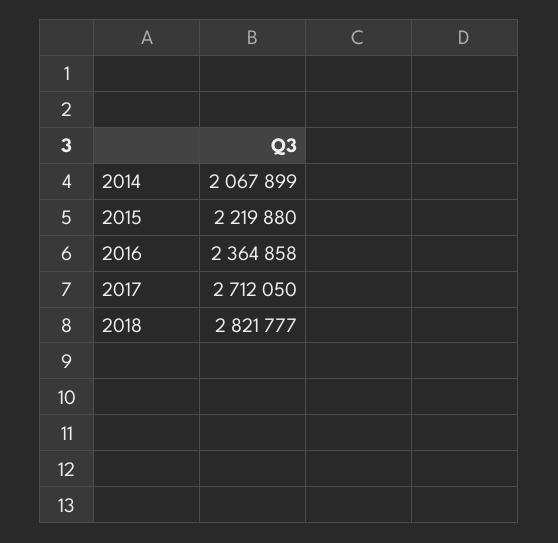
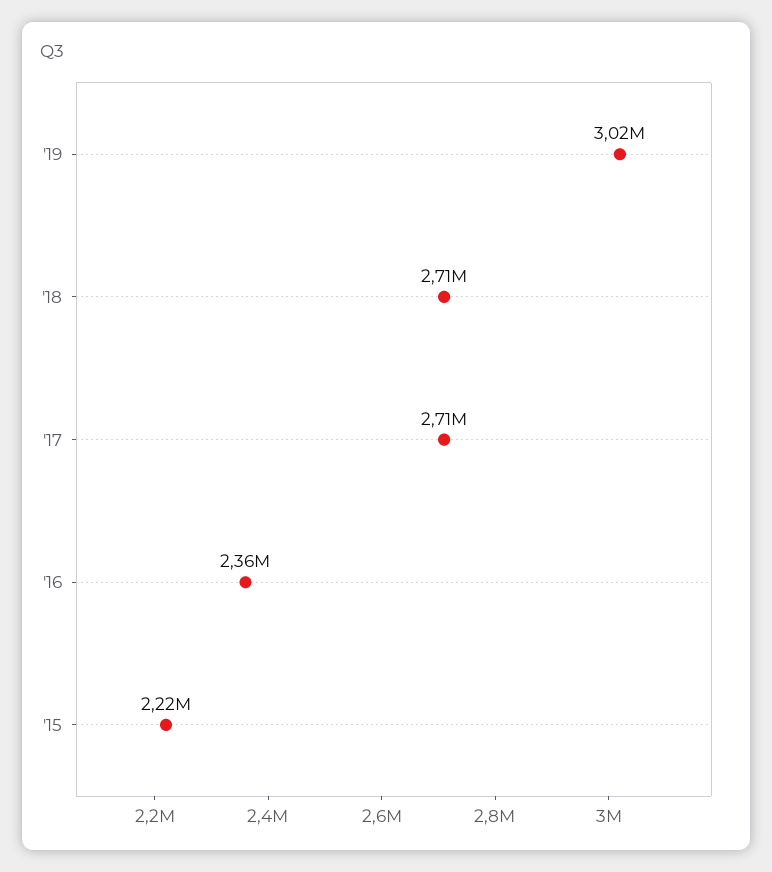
2014: 2067899 -> none
2018: 2821777 -> 2710000
'19: none -> 3020000

